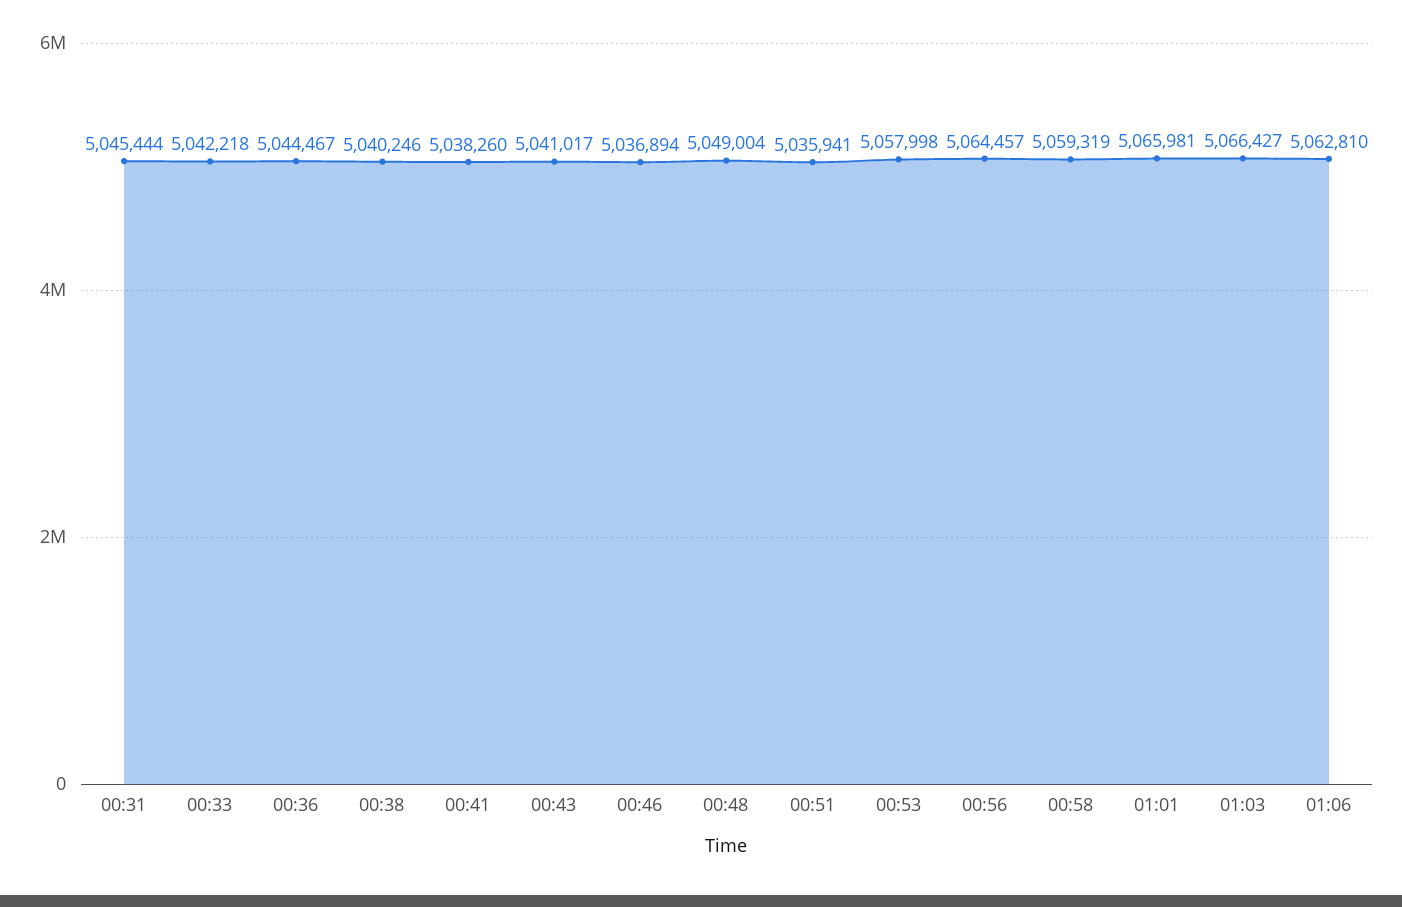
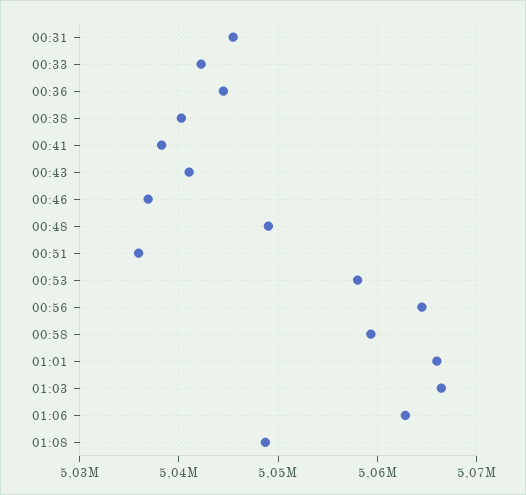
01:08: none -> 5049000

